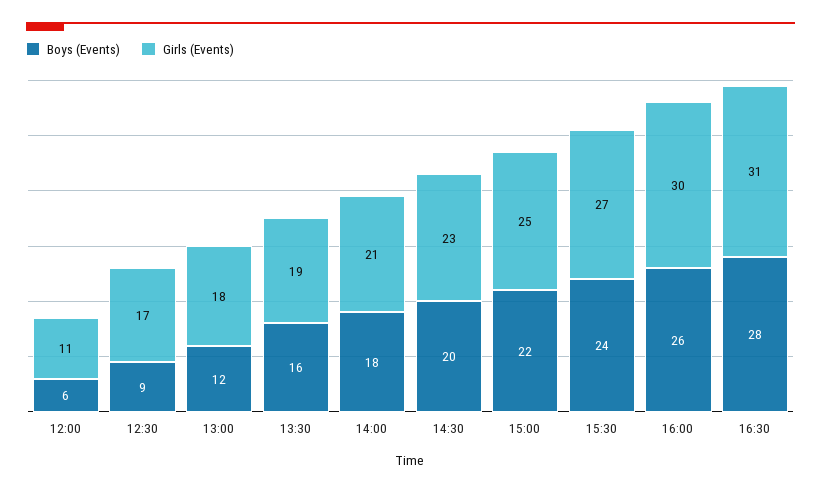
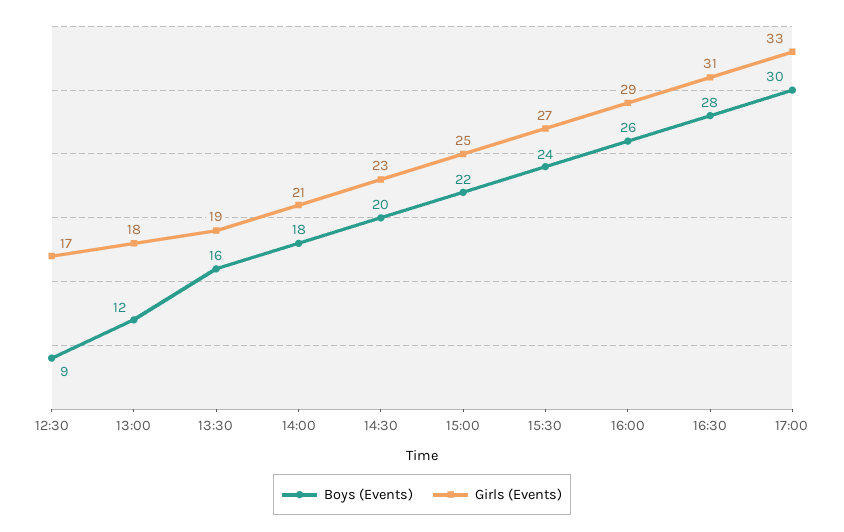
Boys (Events), 12:00: 6 -> none
Girls (Events), 12:00: 11 -> none
Girls (Events), 16:00: 30 -> 29
Boys (Events), 17:00: none -> 30
Girls (Events), 17:00: none -> 33

